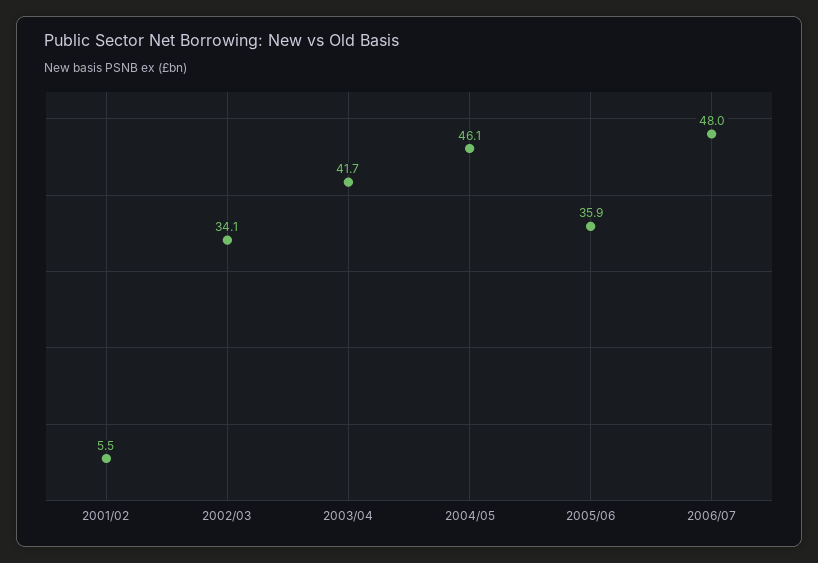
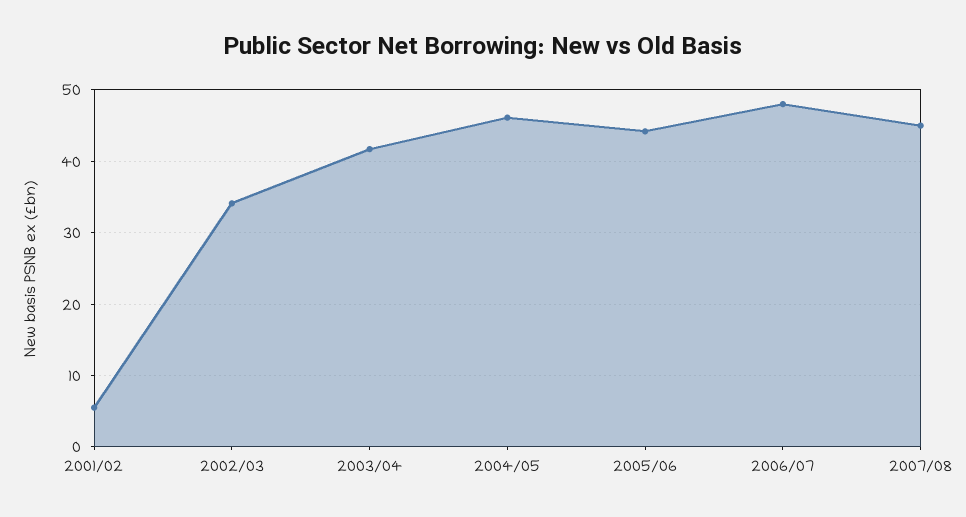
2005/06: 35.9 -> 44
2007/08: none -> 45

